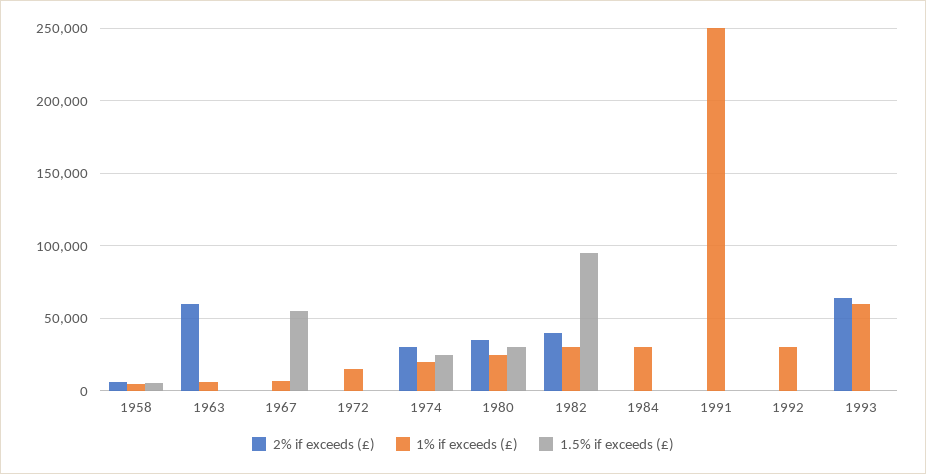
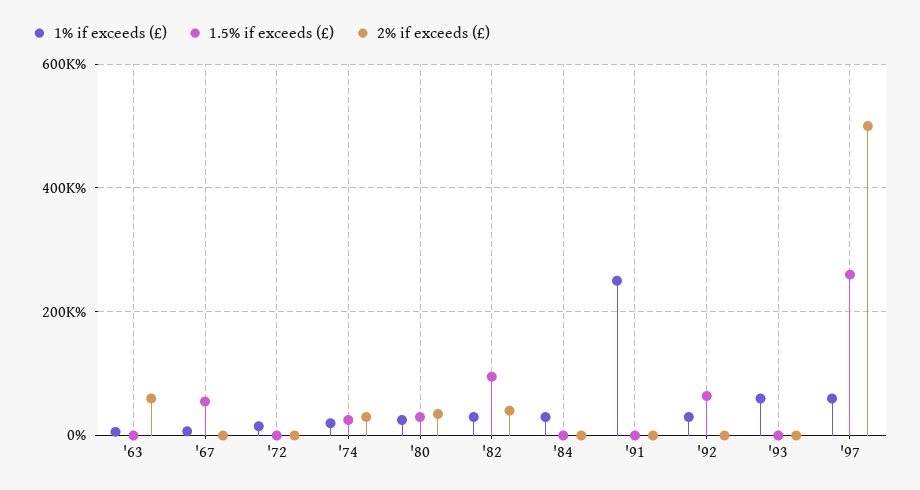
2% if exceeds (£), 1958: 5000 -> none
1% if exceeds (£), 1958: 5000 -> none
1.5% if exceeds (£), 1958: 5000 -> none
1.5% if exceeds (£), 1992: 0 -> 60000
2% if exceeds (£), 1993: 65000 -> 0
1% if exceeds (£), '97: none -> 60000
1.5% if exceeds (£), '97: none -> 260000
2% if exceeds (£), '97: none -> 500000

